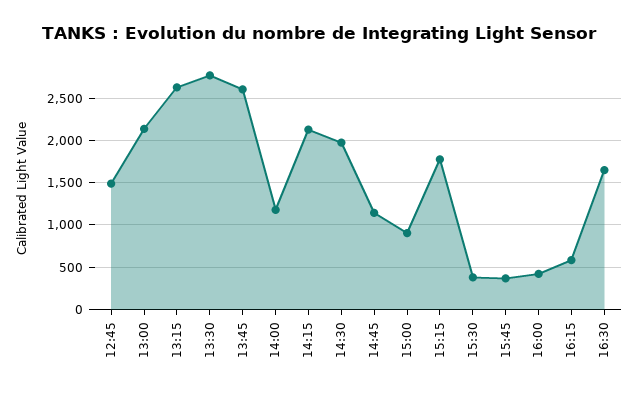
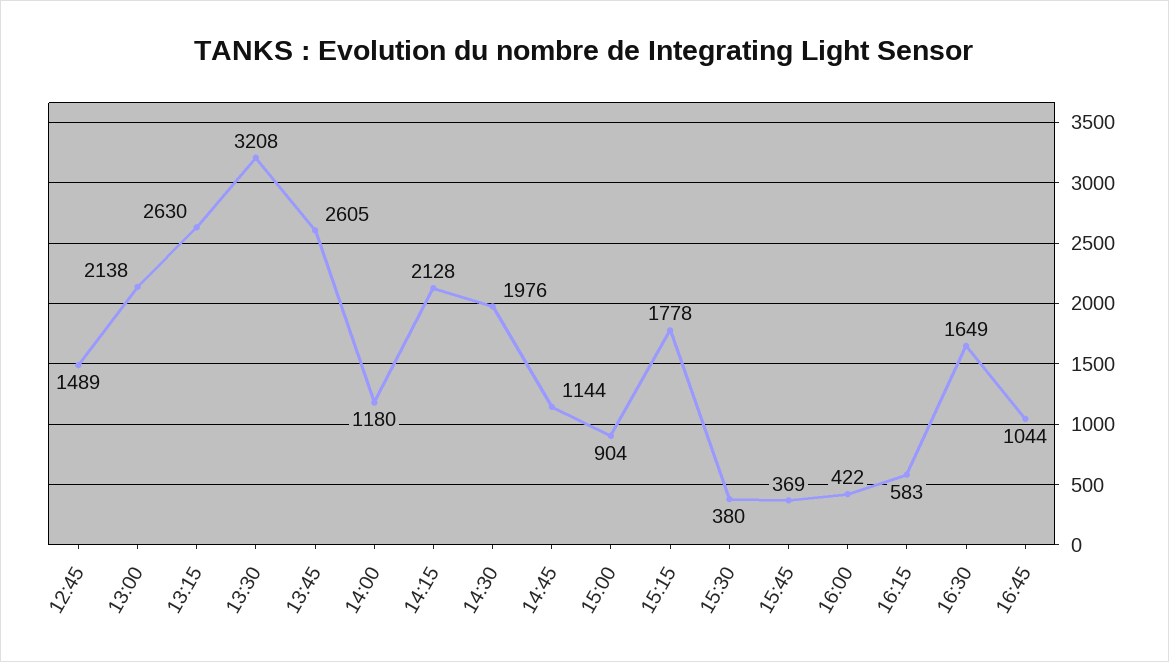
13:30: 2800 -> 3208
16:45: none -> 1044

